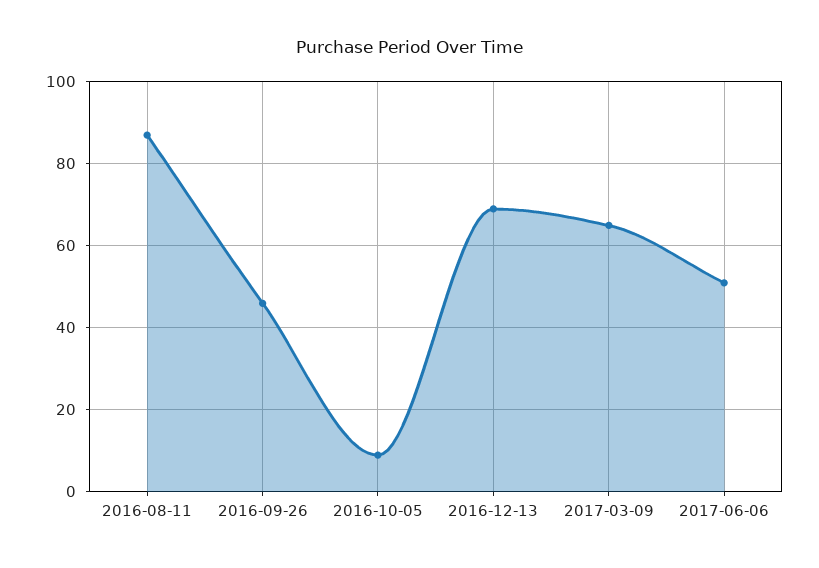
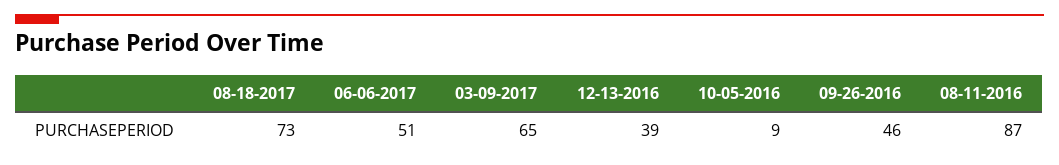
2016-12-13: 70 -> 39
08-18-2017: none -> 73

